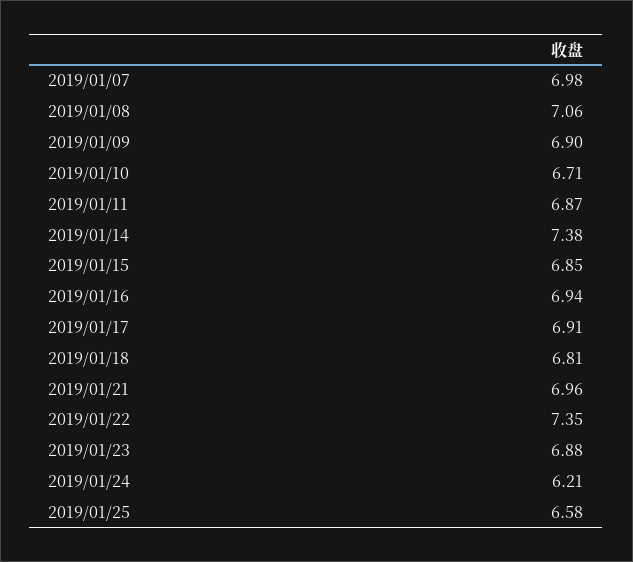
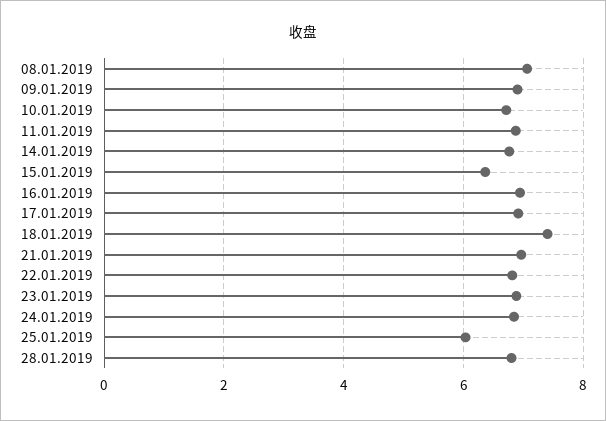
2019/01/07: 6.98 -> none
2019/01/14: 7.38 -> 6.8
2019/01/15: 6.85 -> 6.4
2019/01/18: 6.81 -> 7.4
2019/01/22: 7.35 -> 6.8
2019/01/24: 6.21 -> 6.8
2019/01/25: 6.58 -> 6
28.01.2019: none -> 6.8

